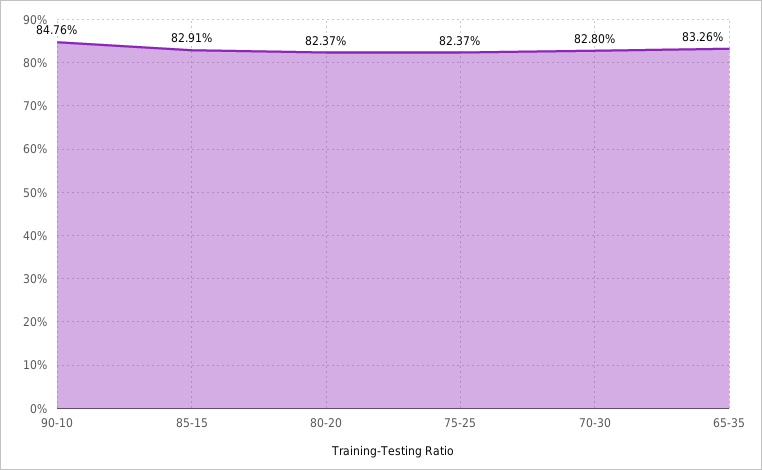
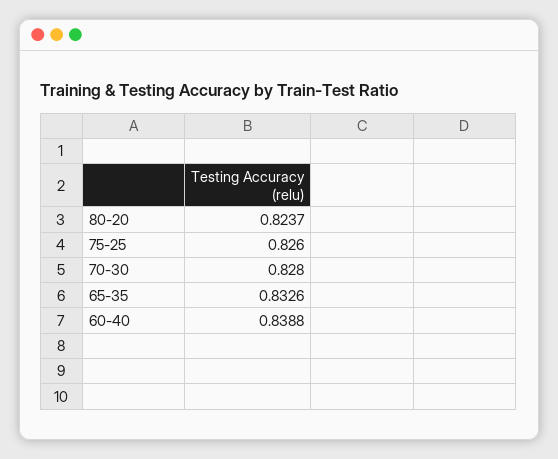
90-10: 0.8476 -> none
85-15: 0.8291 -> none
75-25: 0.8237 -> 0.826
60-40: none -> 0.8388

